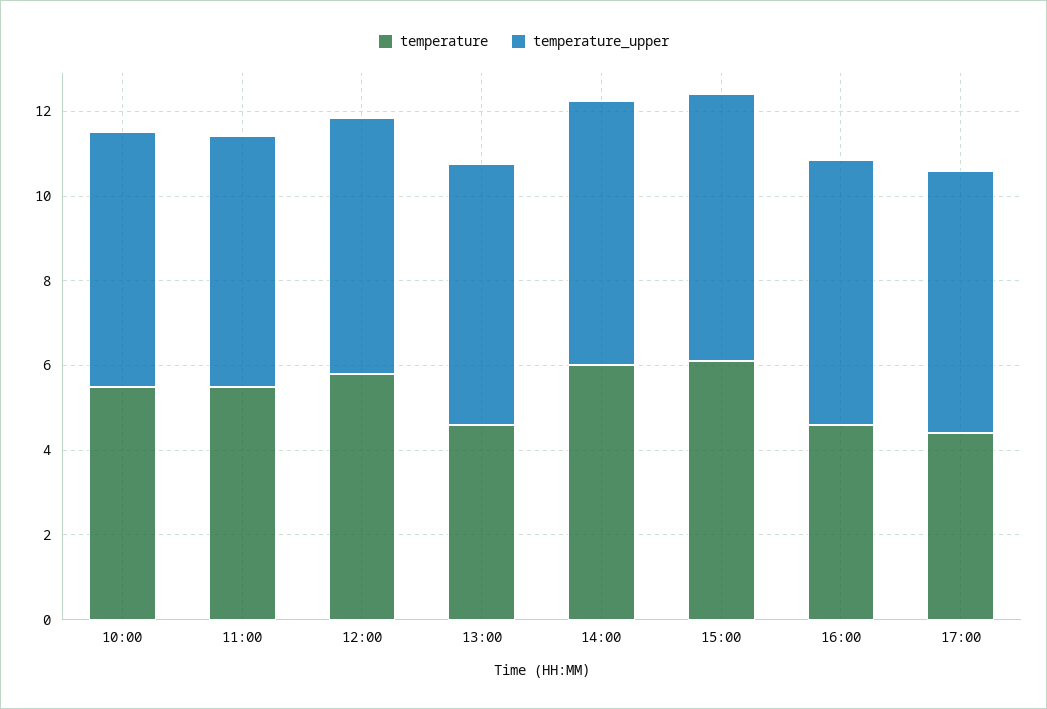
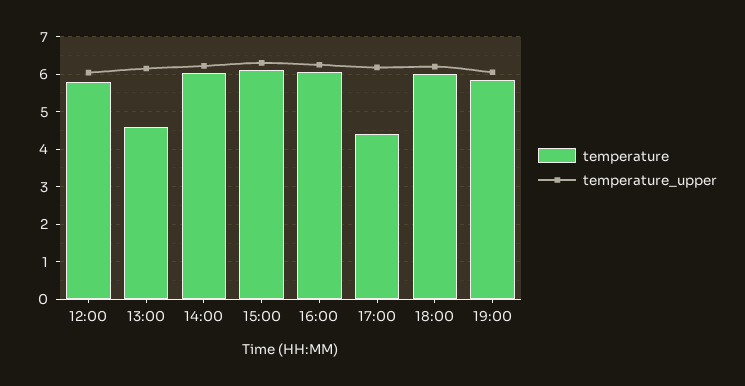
temperature, 10:00: 5.5 -> none
temperature_upper, 10:00: 6 -> none
temperature, 11:00: 5.5 -> none
temperature_upper, 11:00: 6 -> none
temperature, 16:00: 4.5 -> 6
temperature, 18:00: none -> 6
temperature_upper, 18:00: none -> 6.2
temperature, 19:00: none -> 5.8
temperature_upper, 19:00: none -> 6

